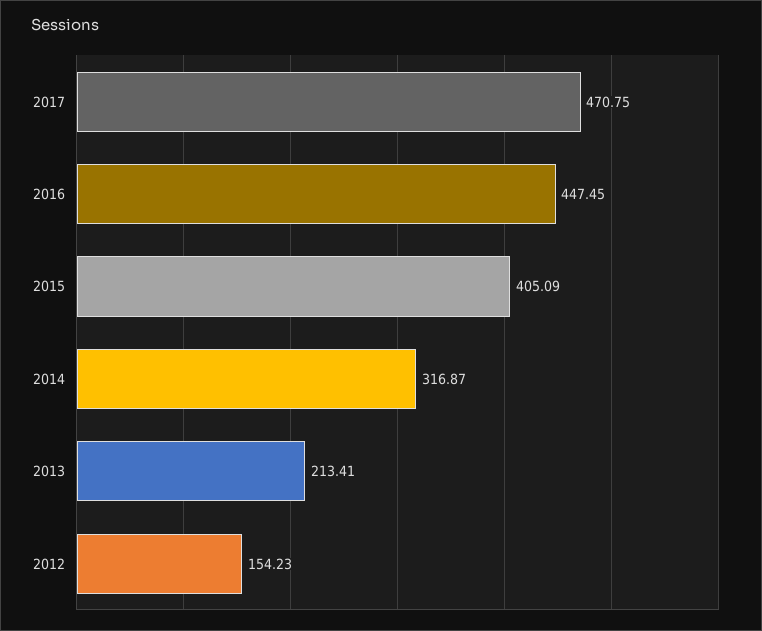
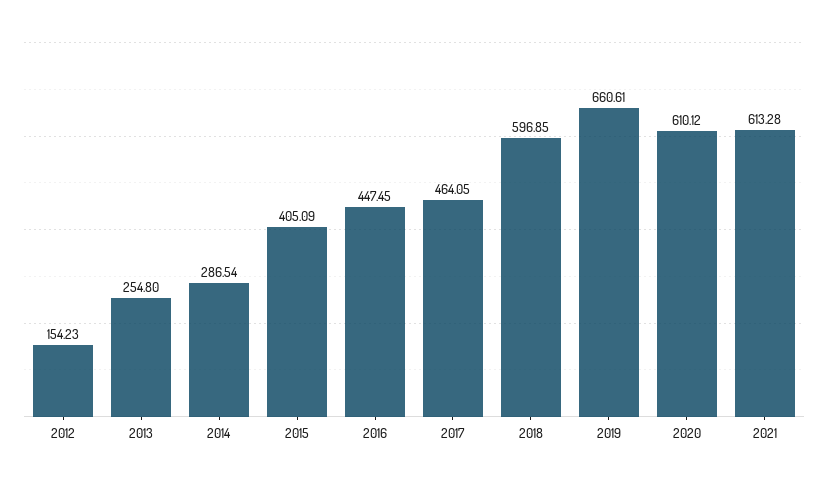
2017: 470.75 -> 464.05
2014: 316.87 -> 286.54
2013: 213.41 -> 254.8
2018: none -> 596.85
2019: none -> 660.61
2020: none -> 610.12
2021: none -> 613.28

